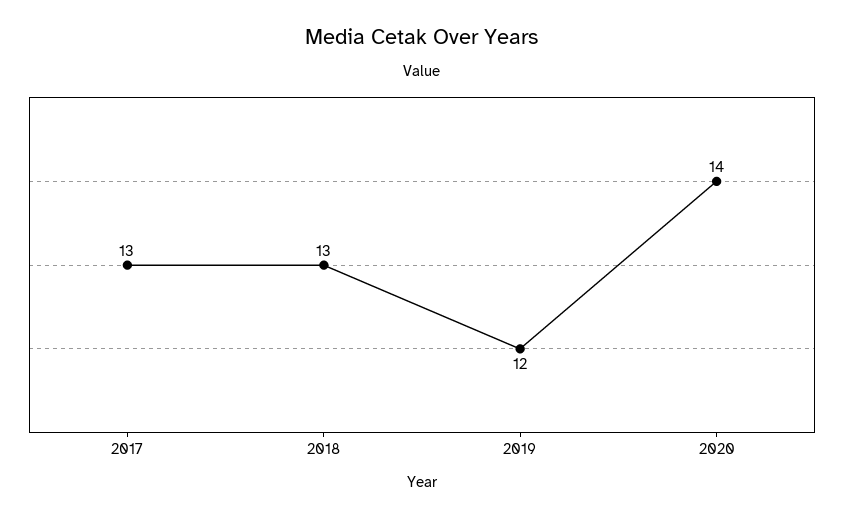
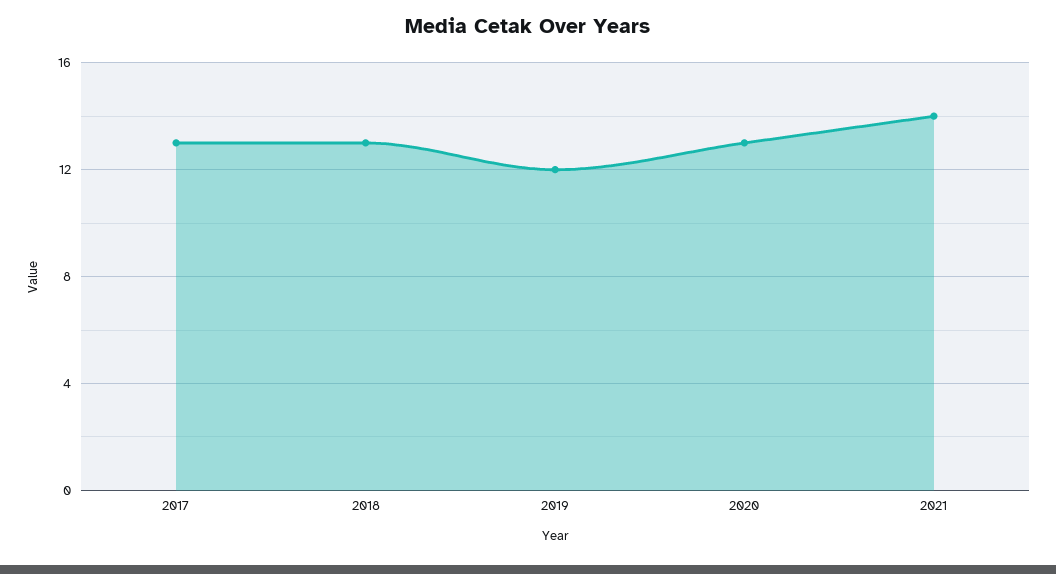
2020: 14 -> 13
2021: none -> 14

